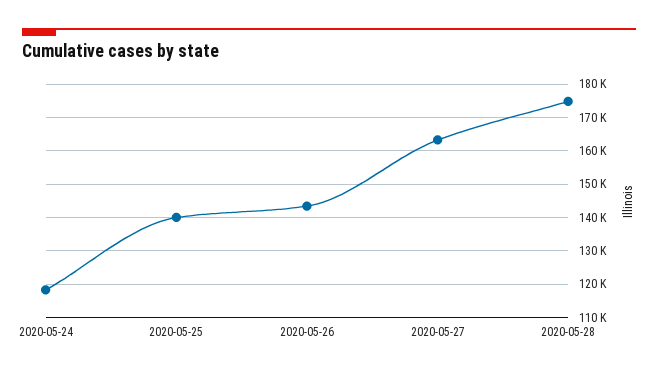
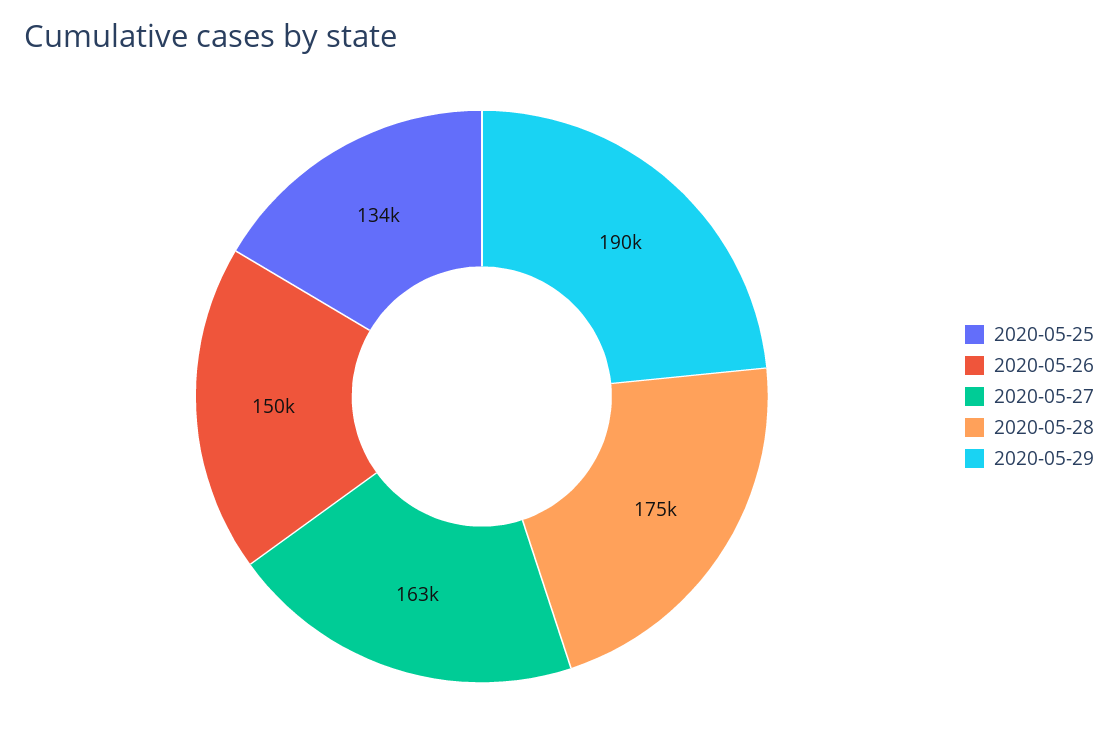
2020-05-24: 118000 -> none
2020-05-25: 140000 -> 134000
2020-05-26: 144000 -> 150000
2020-05-29: none -> 190000

